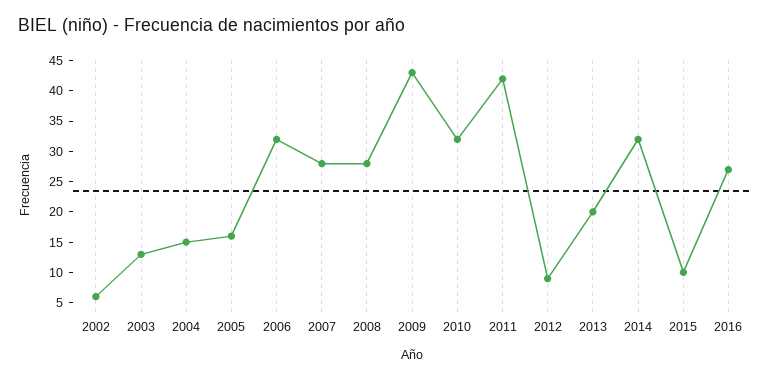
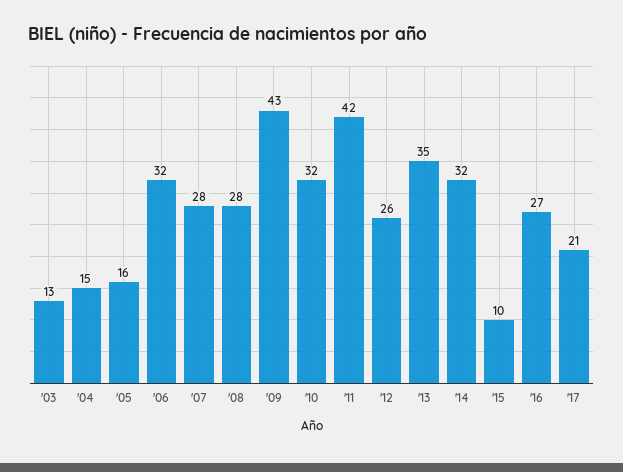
2002: 5 -> none
2012: 10 -> 26
2013: 20 -> 35
'17: none -> 21

